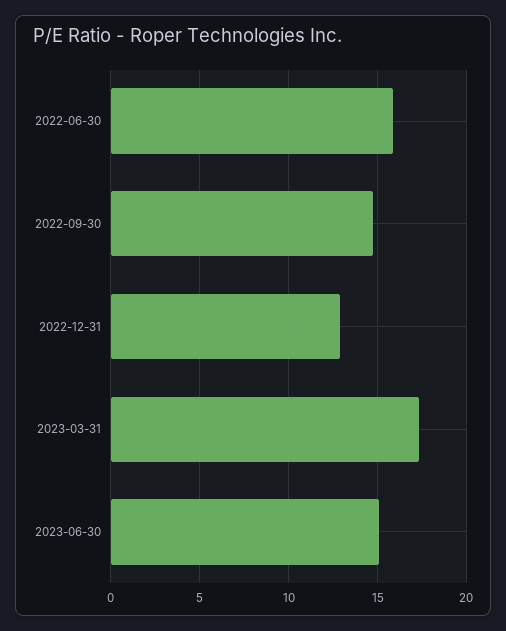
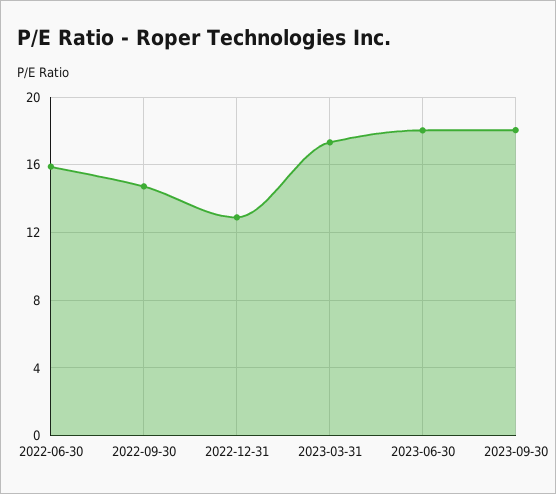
2023-06-30: 15 -> 18
2023-09-30: none -> 18

